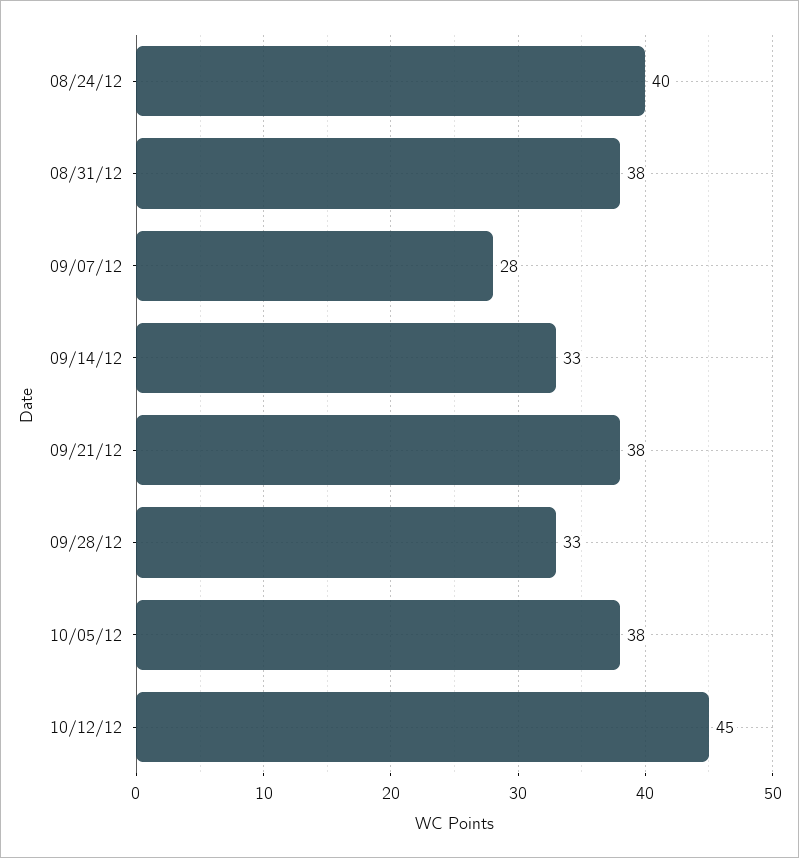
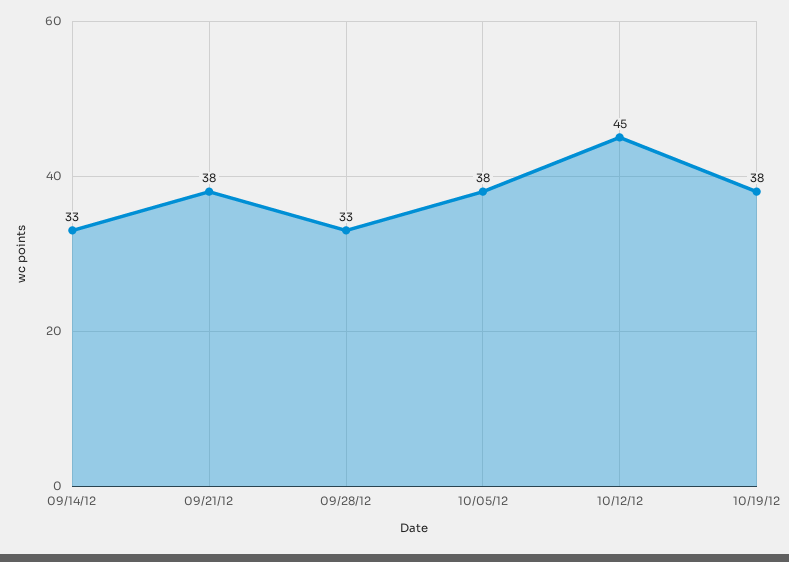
08/24/12: 40 -> none
08/31/12: 38 -> none
09/07/12: 28 -> none
10/19/12: none -> 38

